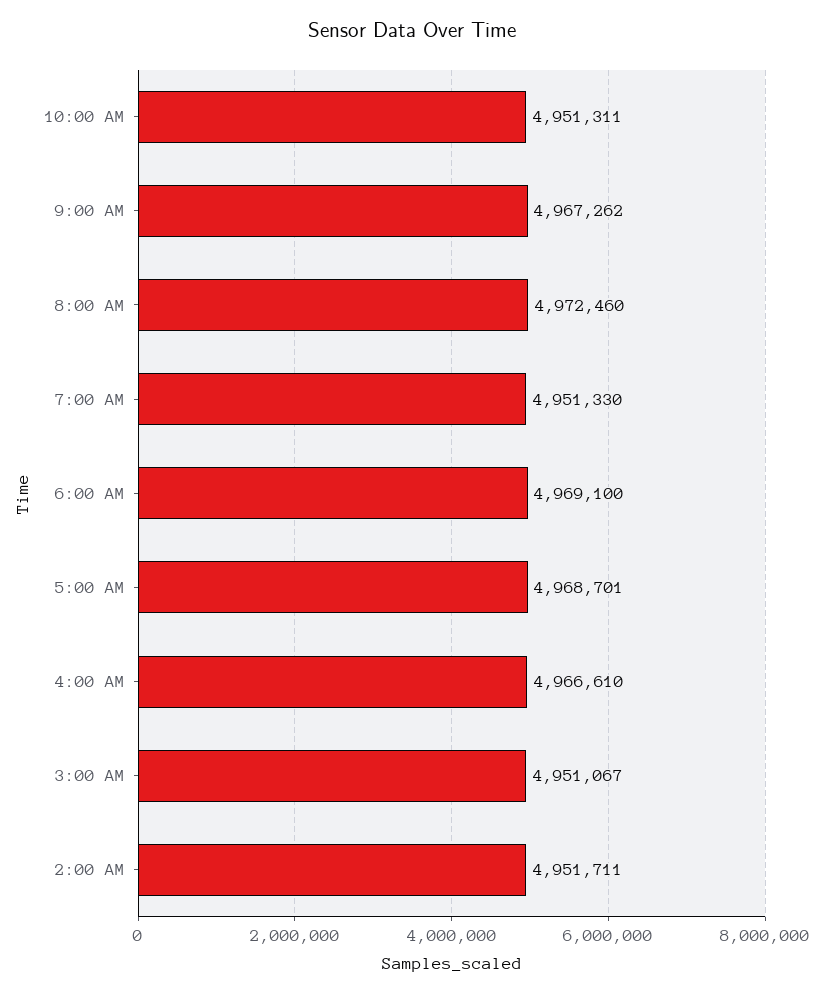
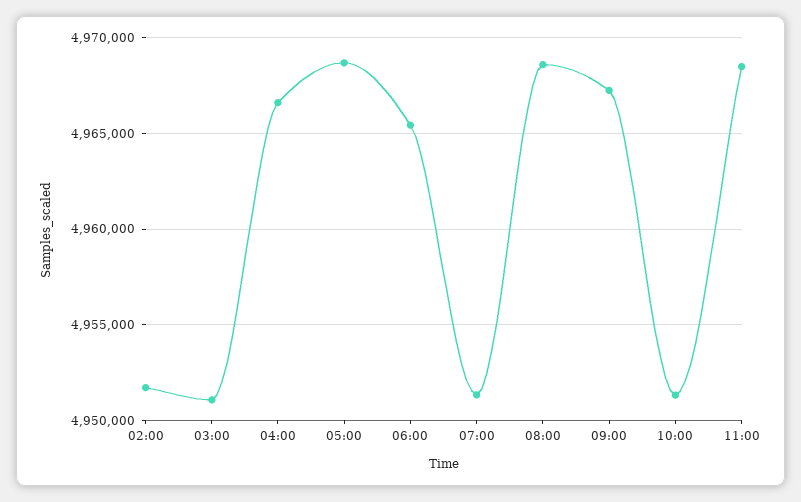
8:00 AM: 4972460 -> 4968500
6:00 AM: 4969100 -> 4965500
11:00: none -> 4968500

